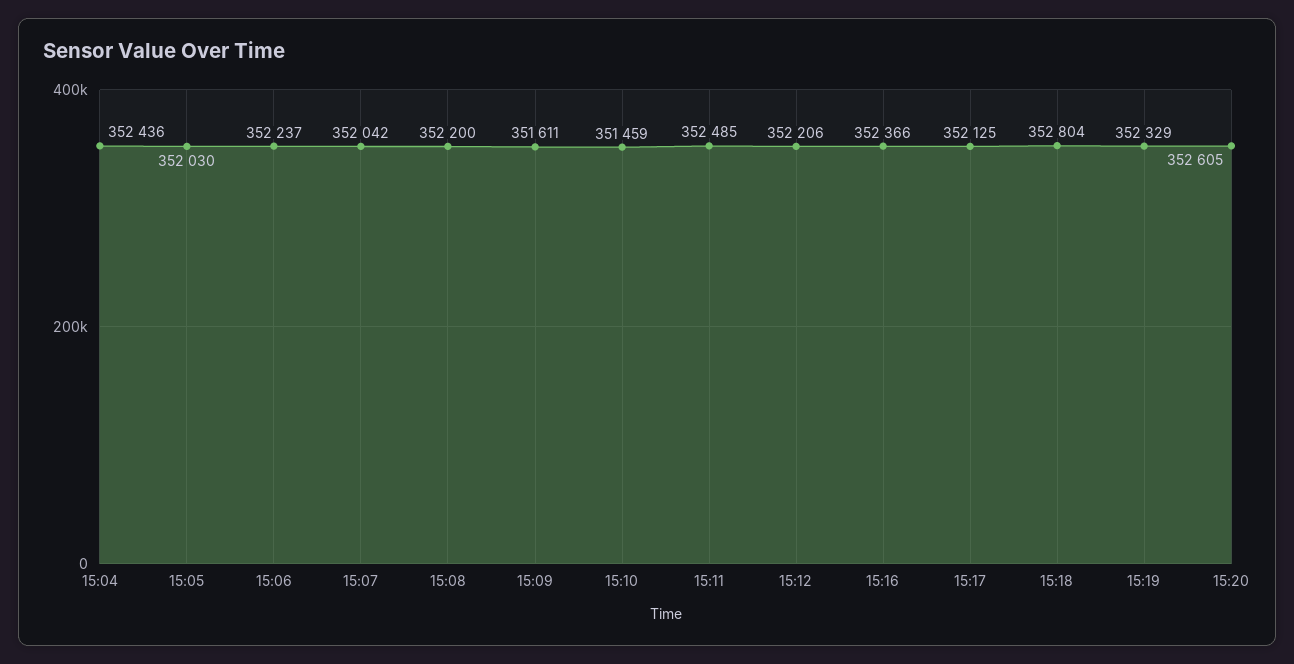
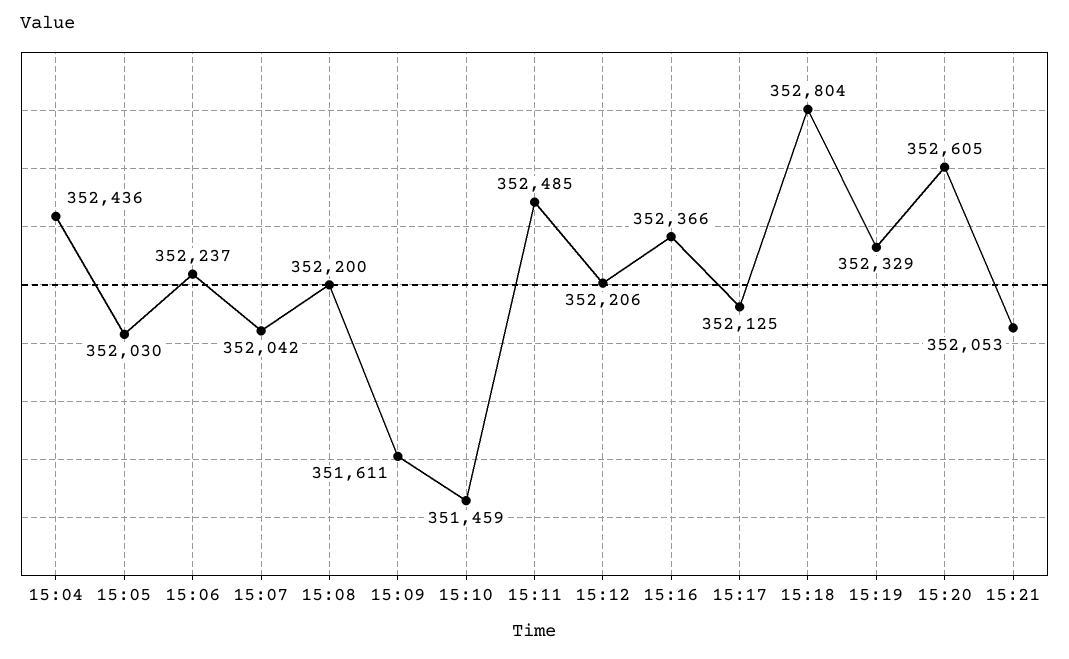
15:21: none -> 352053

